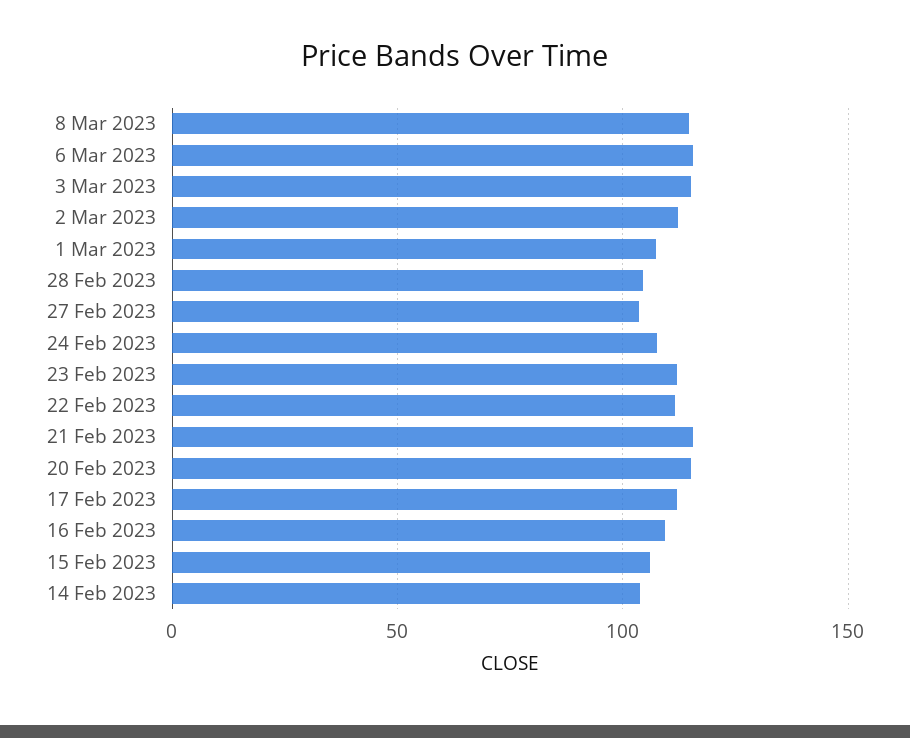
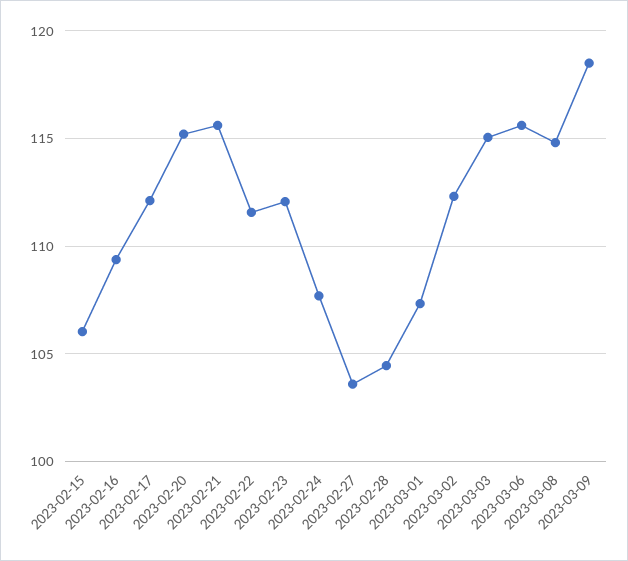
14 Feb 2023: 105 -> none
2023-03-09: none -> 118.5

